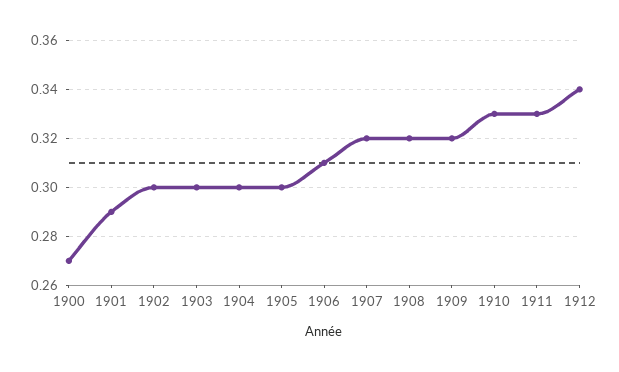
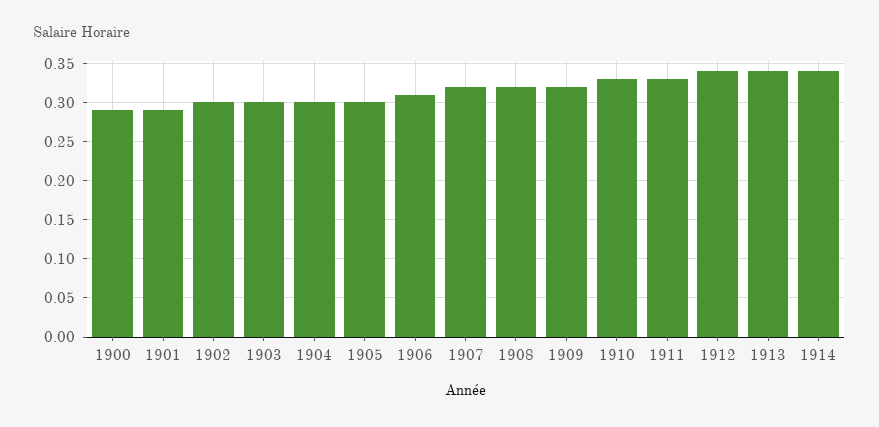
1900: 0.27 -> 0.29
1913: none -> 0.34
1914: none -> 0.34

